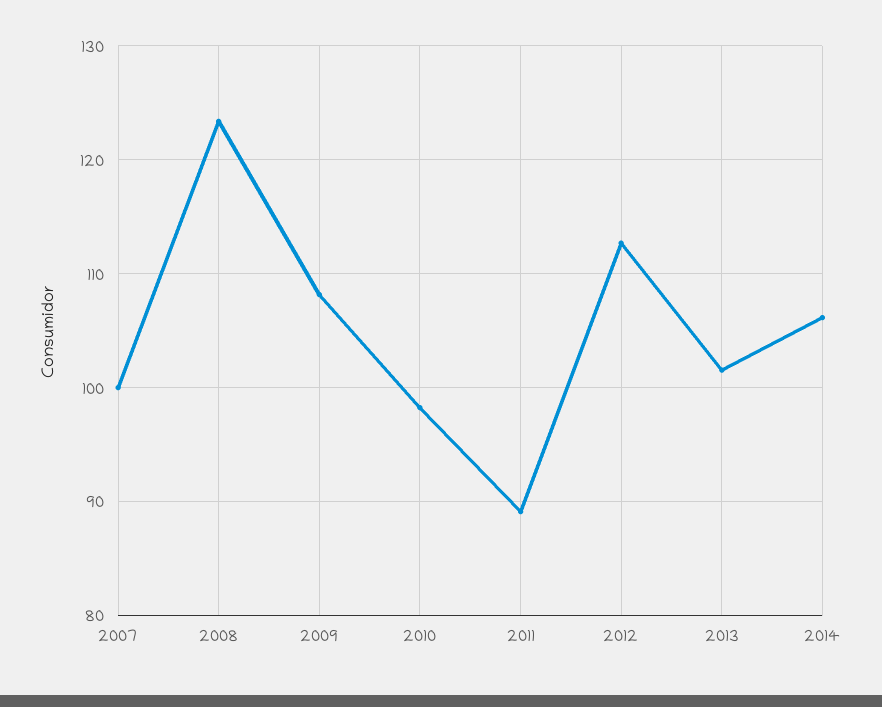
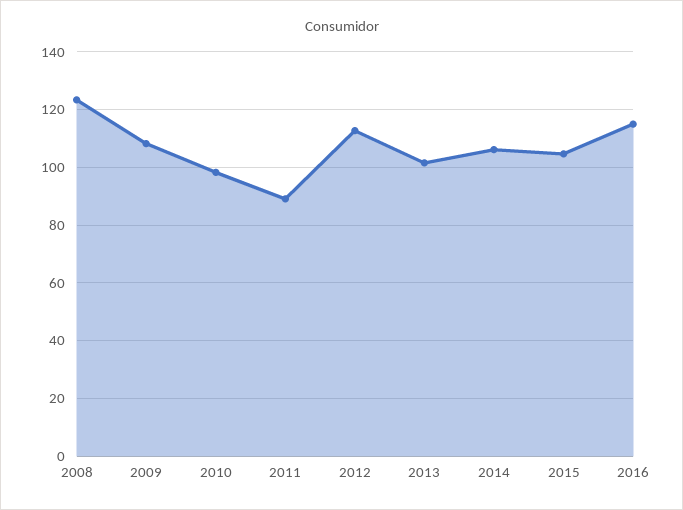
2007: 100 -> none
2015: none -> 105
2016: none -> 115

